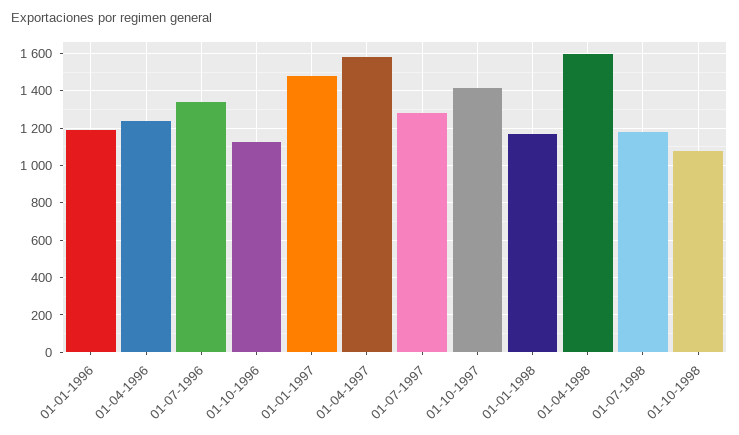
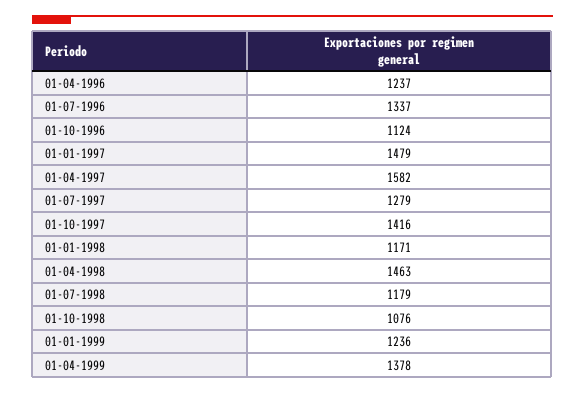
01-01-1996: 1200 -> none
01-04-1998: 1600 -> 1463
01-01-1999: none -> 1236
01-04-1999: none -> 1378

